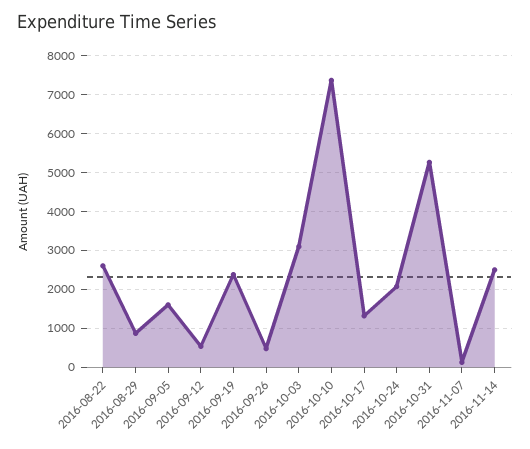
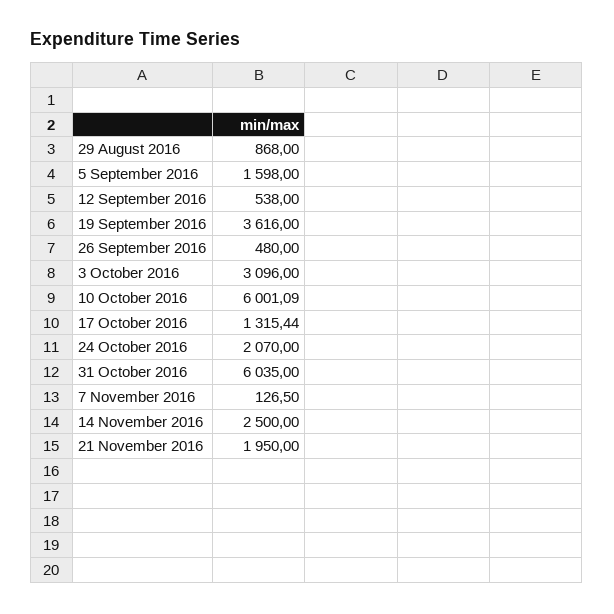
2016-08-22: 2600 -> none
2016-09-19: 2400 -> 3616
2016-10-10: 7400 -> 6001.09
2016-10-31: 5200 -> 6035
21 November 2016: none -> 1950

